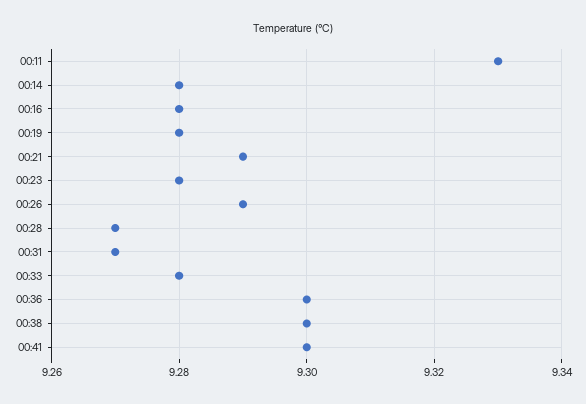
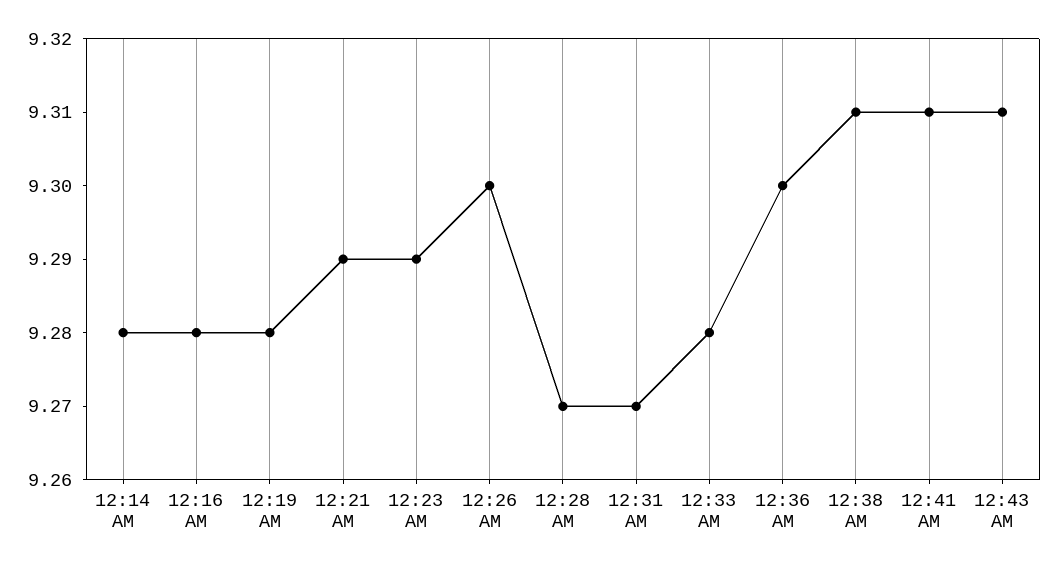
00:11: 9.33 -> none
00:23: 9.28 -> 9.29
00:26: 9.29 -> 9.3
00:38: 9.3 -> 9.31
00:41: 9.3 -> 9.31
12:43 AM: none -> 9.31

